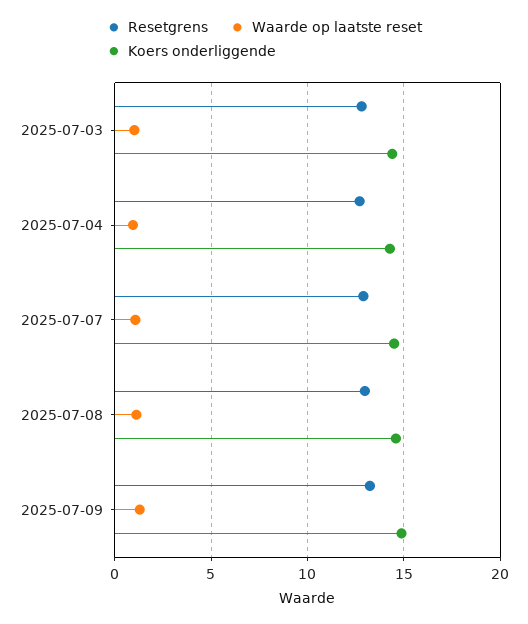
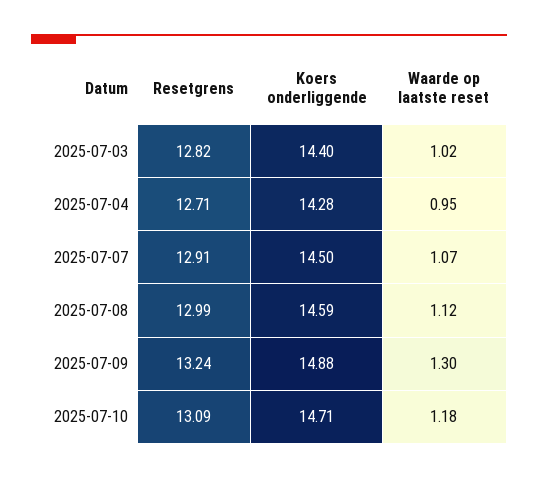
Resetgrens, 2025-07-10: none -> 13.09
Koers onderliggende, 2025-07-10: none -> 14.71
Waarde op laatste reset, 2025-07-10: none -> 1.18

